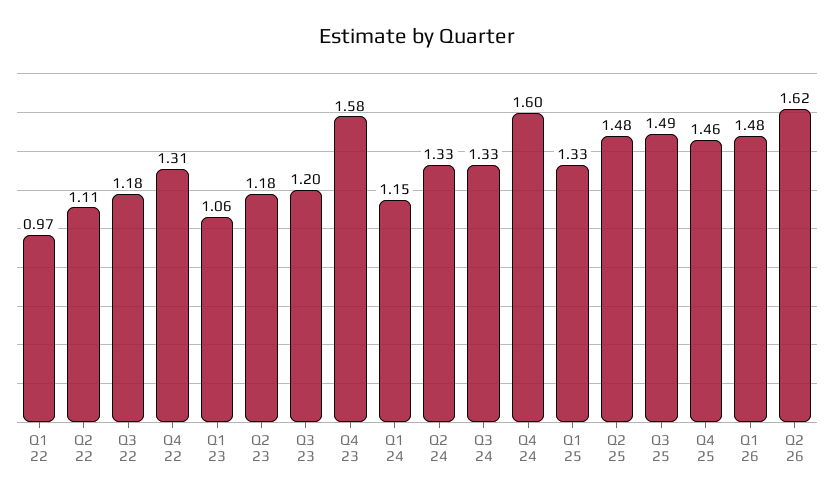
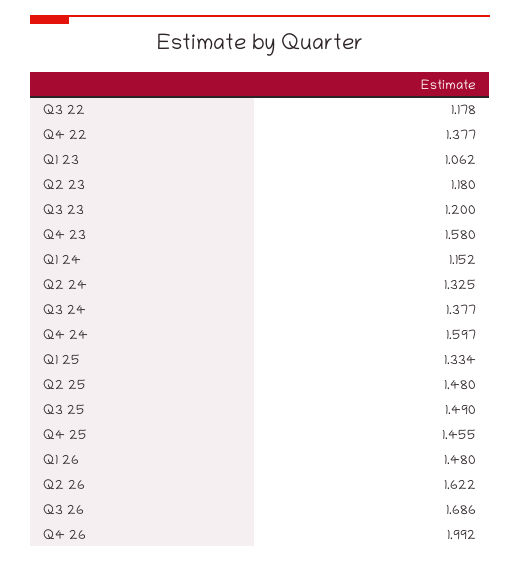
Q1 22: 0.97 -> none
Q2 22: 1.11 -> none
Q4 22: 1.31 -> 1.377
Q3 24: 1.33 -> 1.377
Q3 26: none -> 1.686
Q4 26: none -> 1.992

